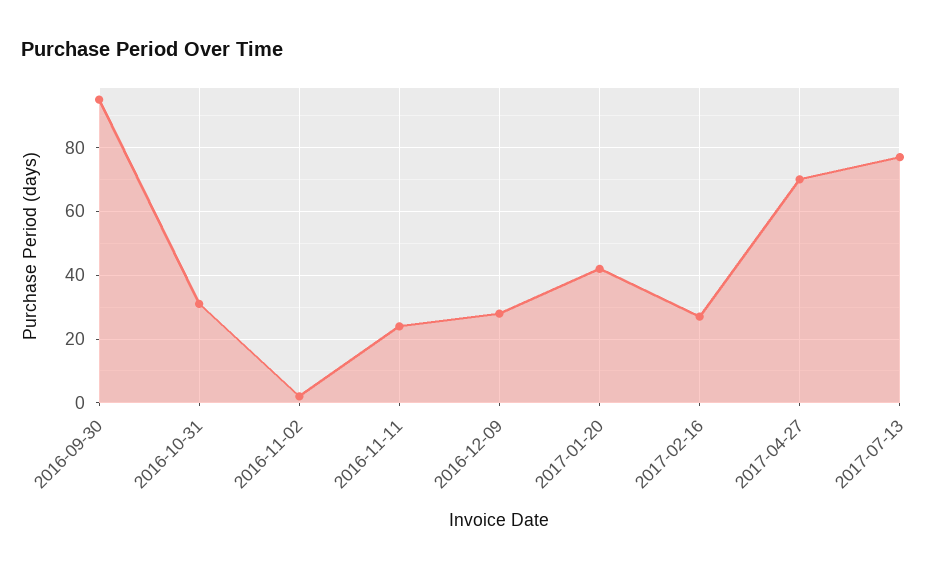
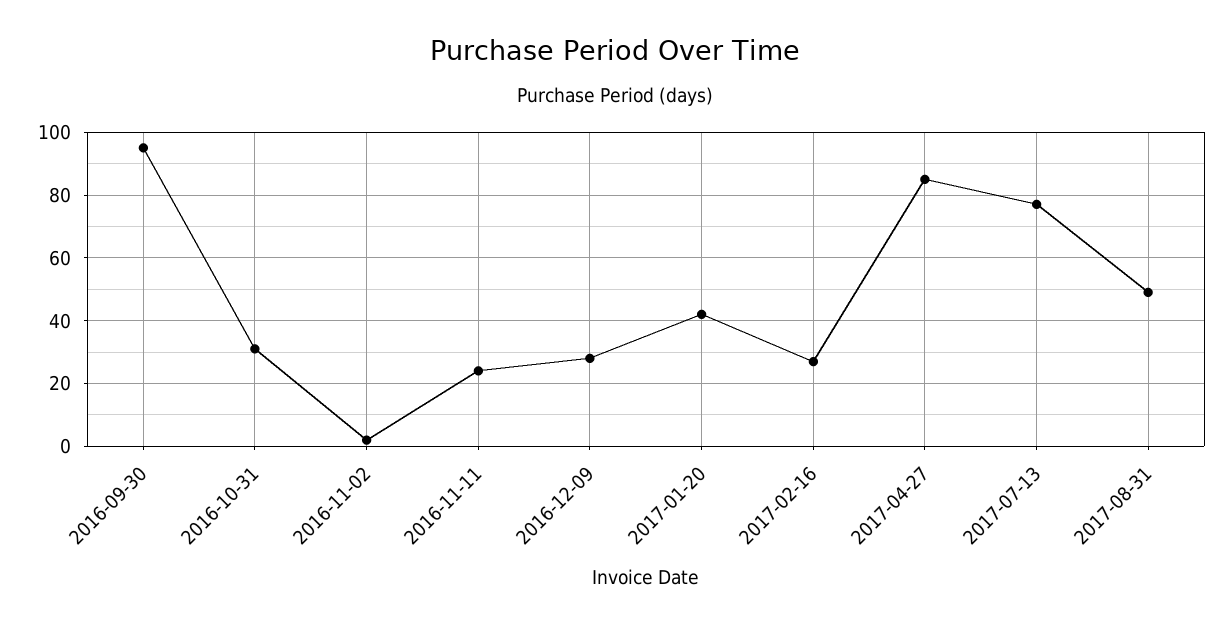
2017-04-27: 70 -> 85
2017-08-31: none -> 50

